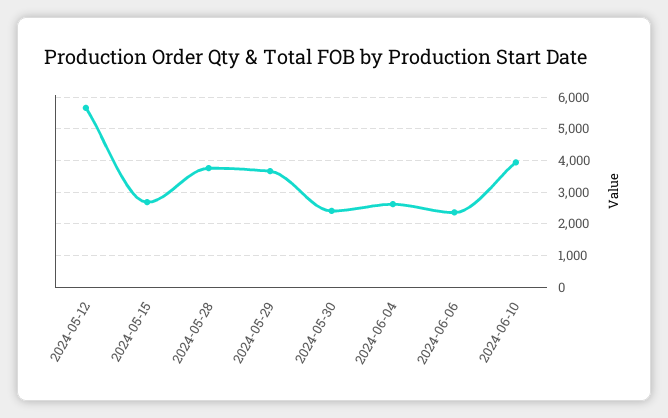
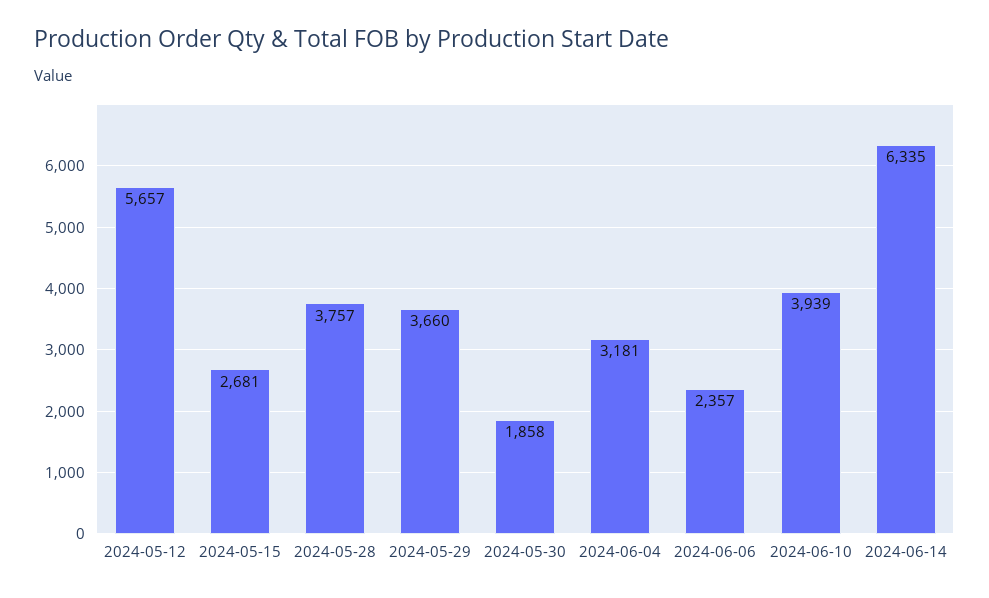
2024-05-30: 2400 -> 1858
2024-06-04: 2600 -> 3181
2024-06-14: none -> 6335

